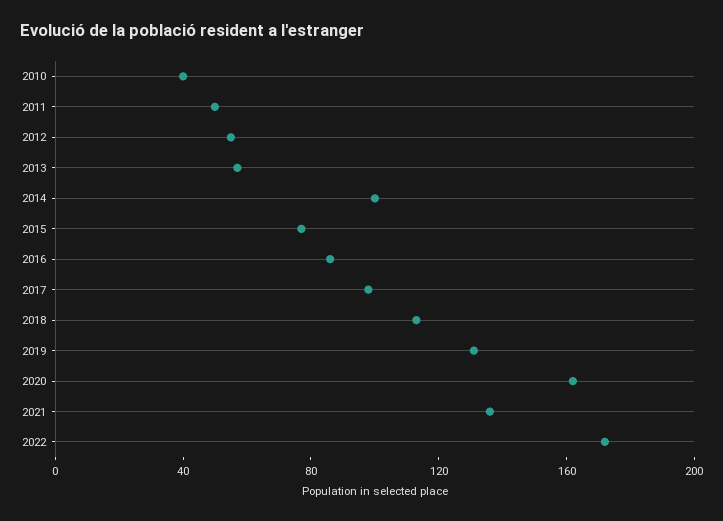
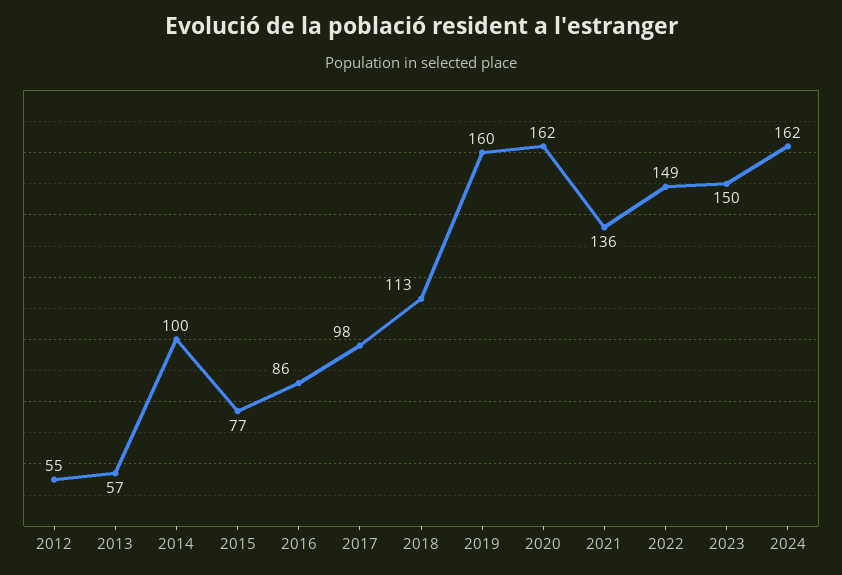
2010: 40 -> none
2011: 50 -> none
2019: 130 -> 160
2022: 170 -> 149
2023: none -> 150
2024: none -> 162

